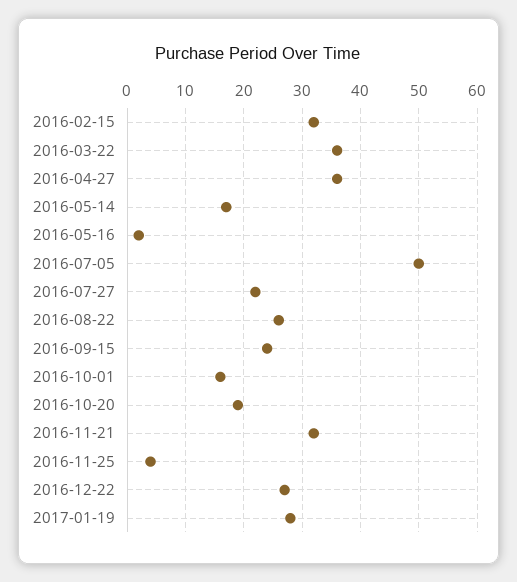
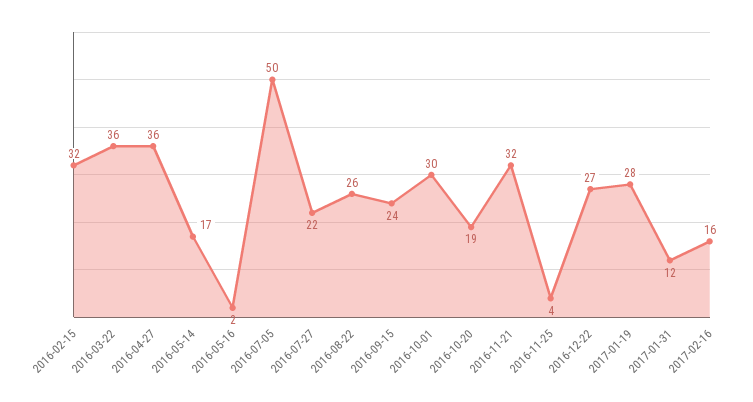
2016-10-01: 15 -> 30
2017-01-31: none -> 12
2017-02-16: none -> 16

